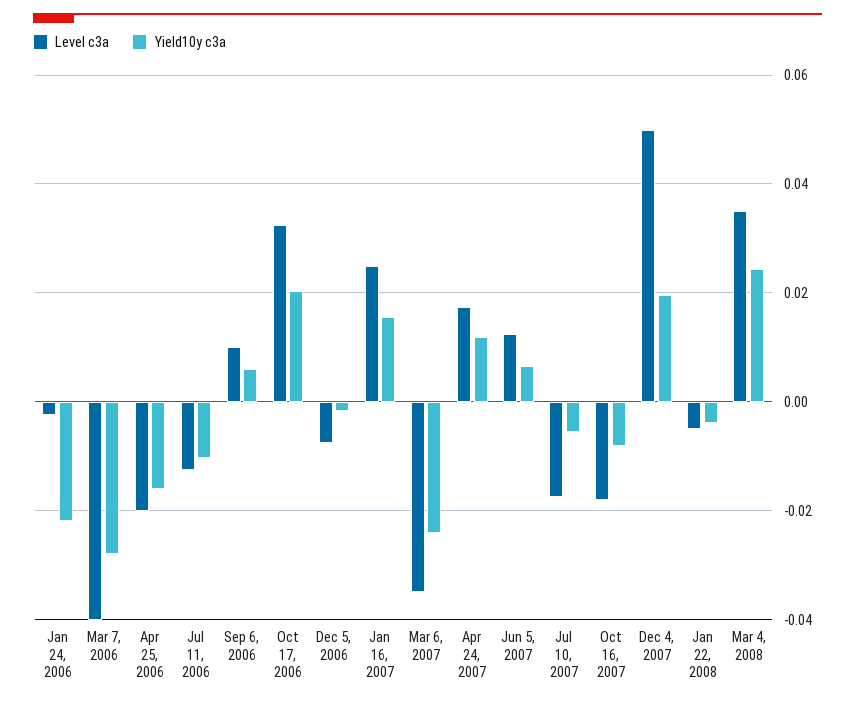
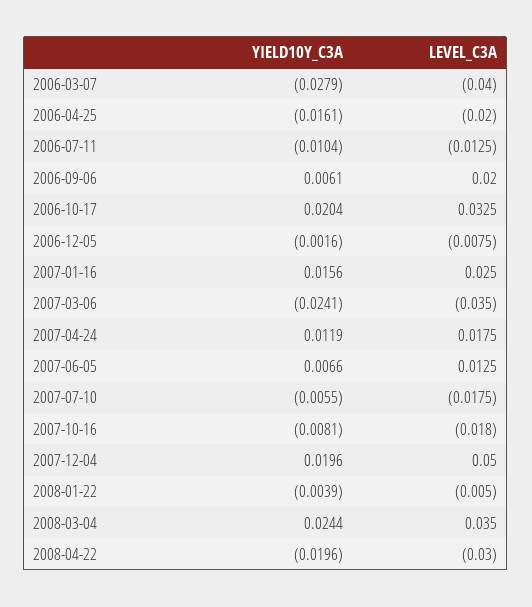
Level c3a, Jan 24, 2006: -0.002 -> none
Yield10y c3a, Jan 24, 2006: -0.022 -> none
Level c3a, Sep 6, 2006: 0.01 -> 0.02
Yield10y c3a, 2008-04-22: none -> -0.0196
Level c3a, 2008-04-22: none -> -0.03

